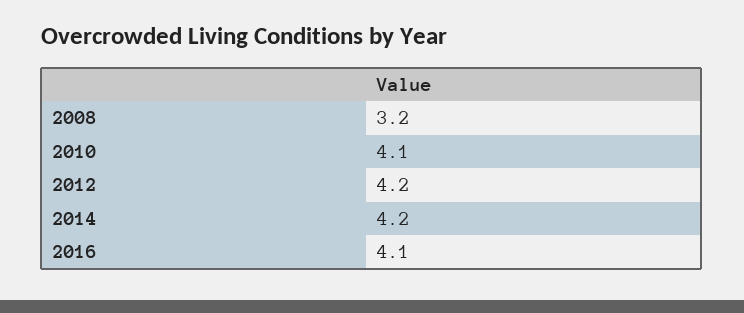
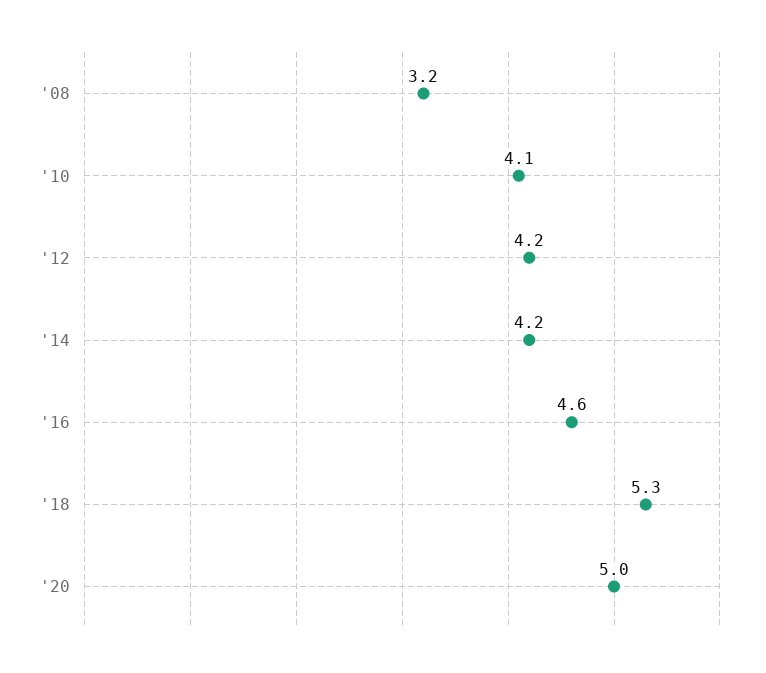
2016: 4.1 -> 4.6
'18: none -> 5.3
'20: none -> 5

